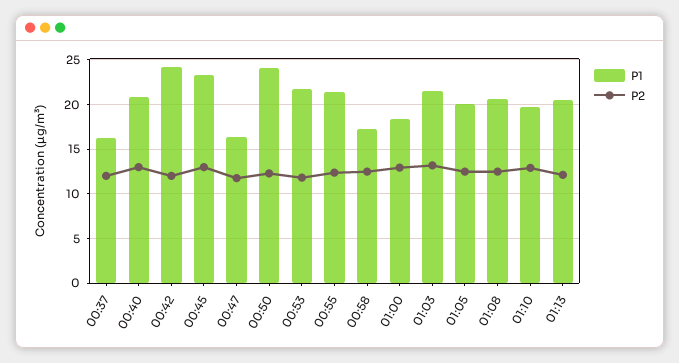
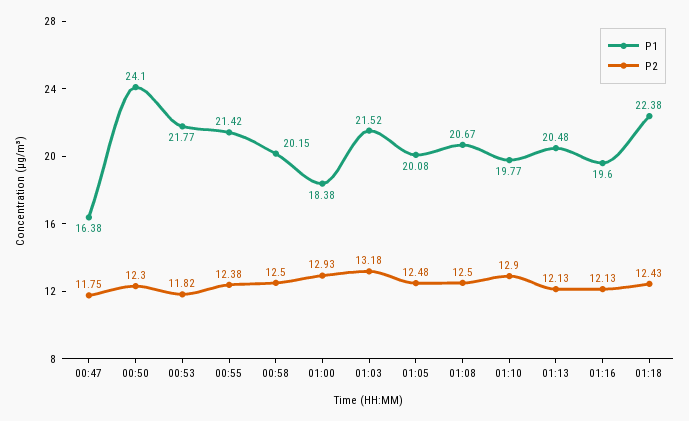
P1, 00:37: 16 -> none
P2, 00:37: 12 -> none
P1, 00:40: 21 -> none
P2, 00:40: 13 -> none
P1, 00:42: 24 -> none
P2, 00:42: 12 -> none
P1, 00:45: 23 -> none
P2, 00:45: 13 -> none
P1, 00:58: 17 -> 20.15
P1, 01:16: none -> 19.6
P2, 01:16: none -> 12.13
P1, 01:18: none -> 22.38
P2, 01:18: none -> 12.43

